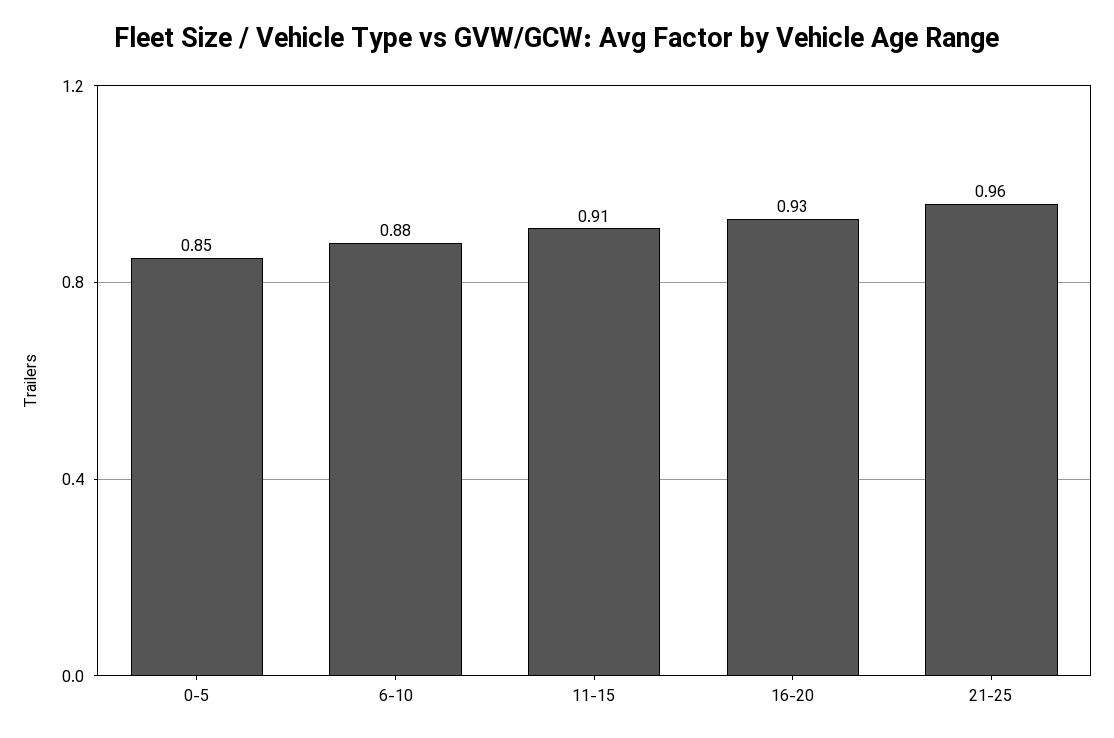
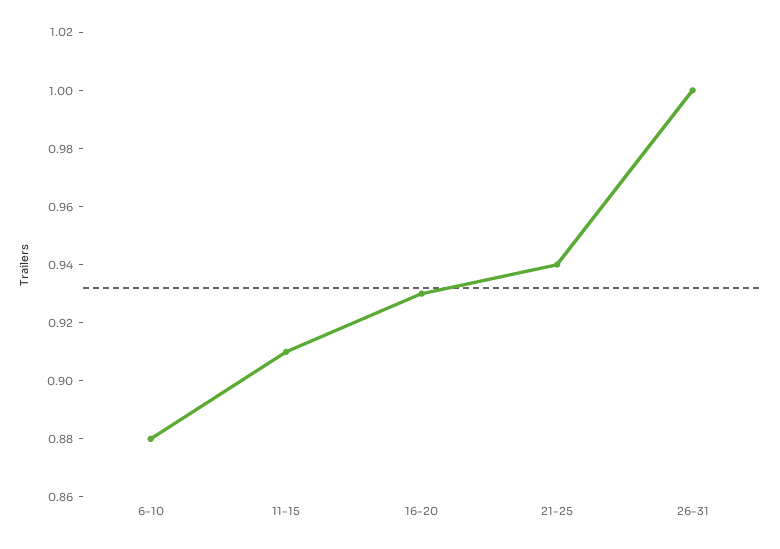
0-5: 0.85 -> none
21-25: 0.96 -> 0.94
26-31: none -> 1

